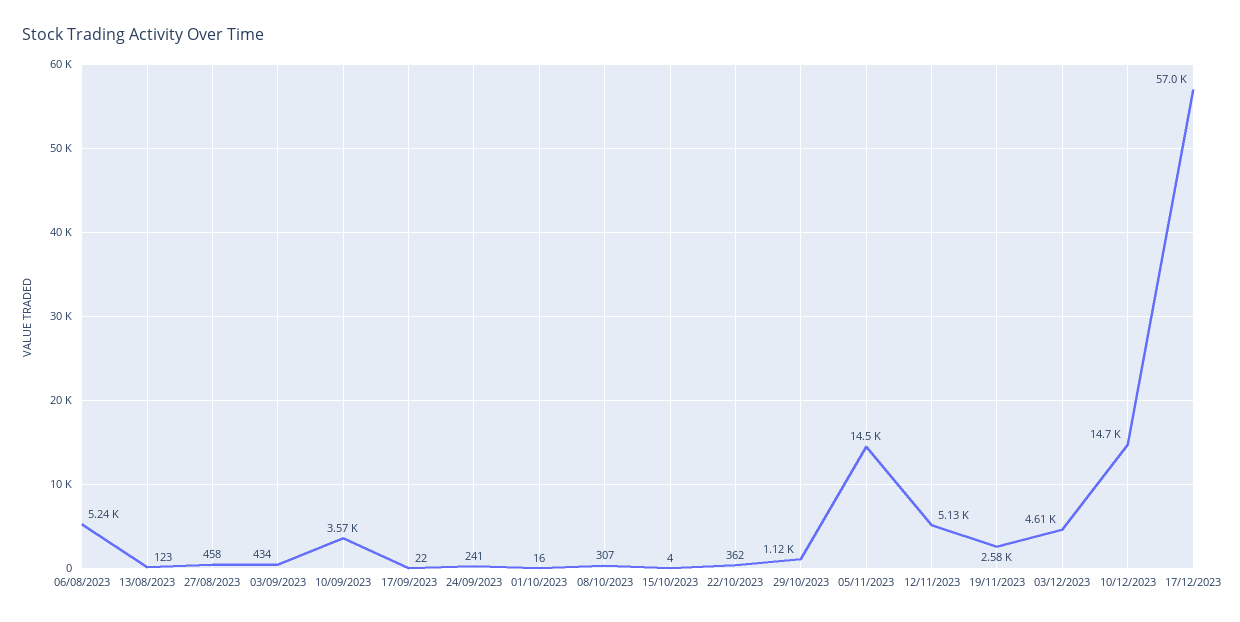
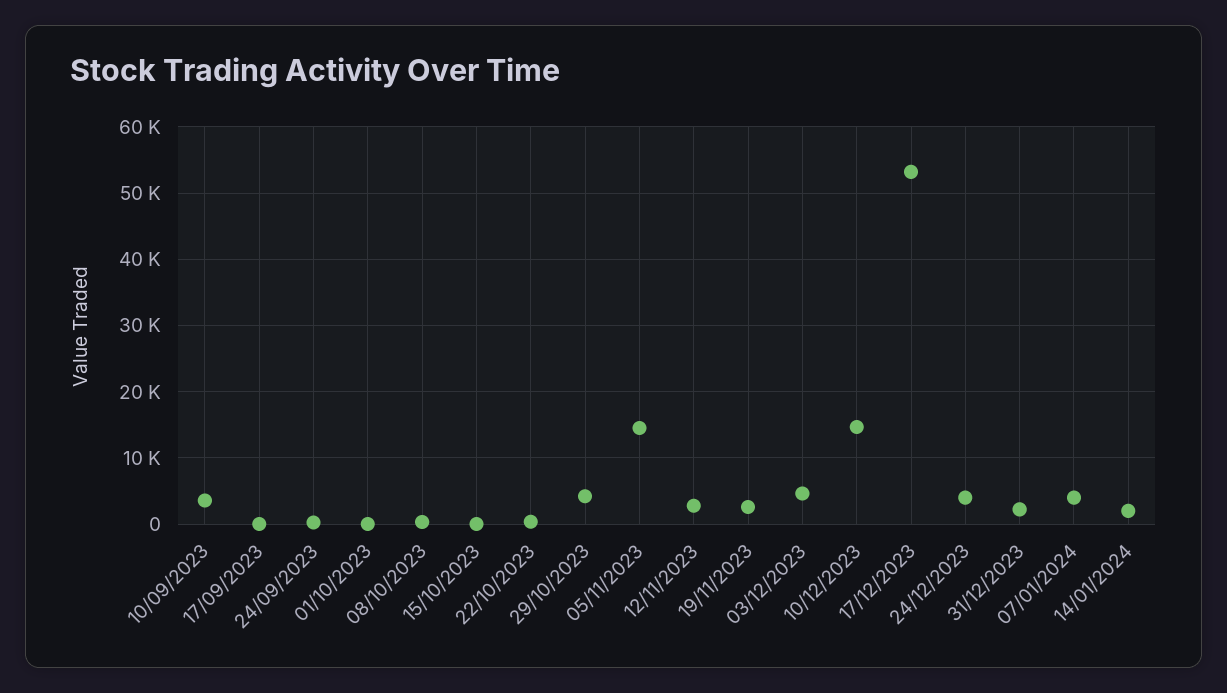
06/08/2023: 5240 -> none
13/08/2023: 123 -> none
27/08/2023: 458 -> none
03/09/2023: 434 -> none
29/10/2023: 1120 -> 4000
12/11/2023: 5130 -> 3000
17/12/2023: 57000 -> 53000
24/12/2023: none -> 4000
31/12/2023: none -> 2000
07/01/2024: none -> 4000
14/01/2024: none -> 2000

